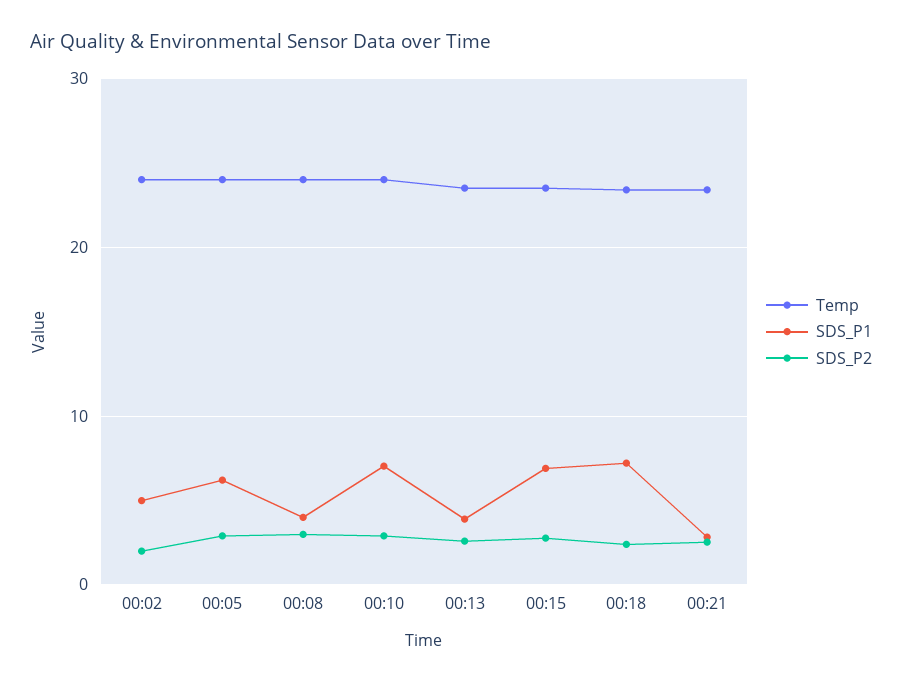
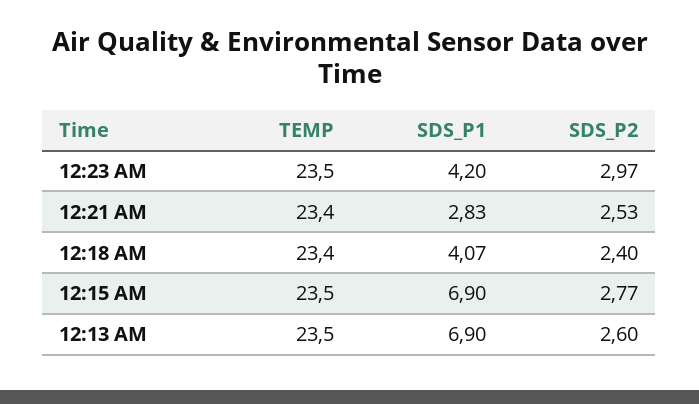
Temp, 00:02: 24 -> none
SDS_P1, 00:02: 5 -> none
SDS_P2, 00:02: 2 -> none
Temp, 00:05: 24 -> none
SDS_P1, 00:05: 6 -> none
SDS_P2, 00:05: 3 -> none
Temp, 00:08: 24 -> none
SDS_P1, 00:08: 4 -> none
SDS_P2, 00:08: 3 -> none
Temp, 00:10: 24 -> none
SDS_P1, 00:10: 7 -> none
SDS_P2, 00:10: 3 -> none
SDS_P1, 00:13: 4 -> 6.9
SDS_P1, 00:18: 7 -> 4.07
Temp, 12:23 AM: none -> 23.5
SDS_P1, 12:23 AM: none -> 4.2
SDS_P2, 12:23 AM: none -> 2.97

